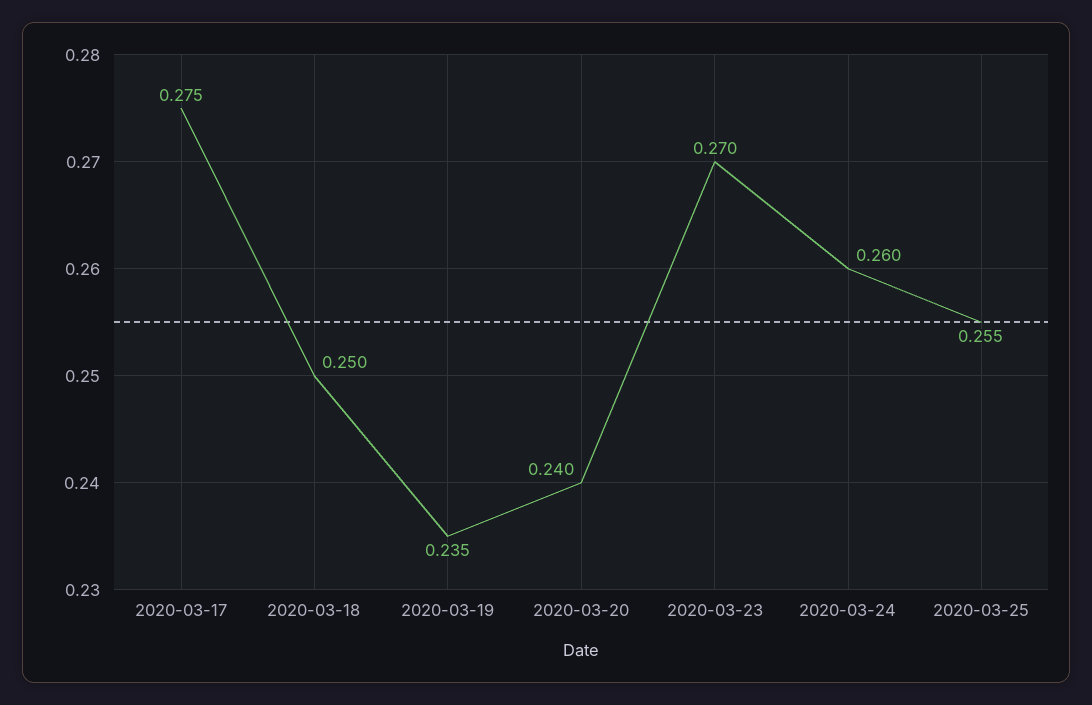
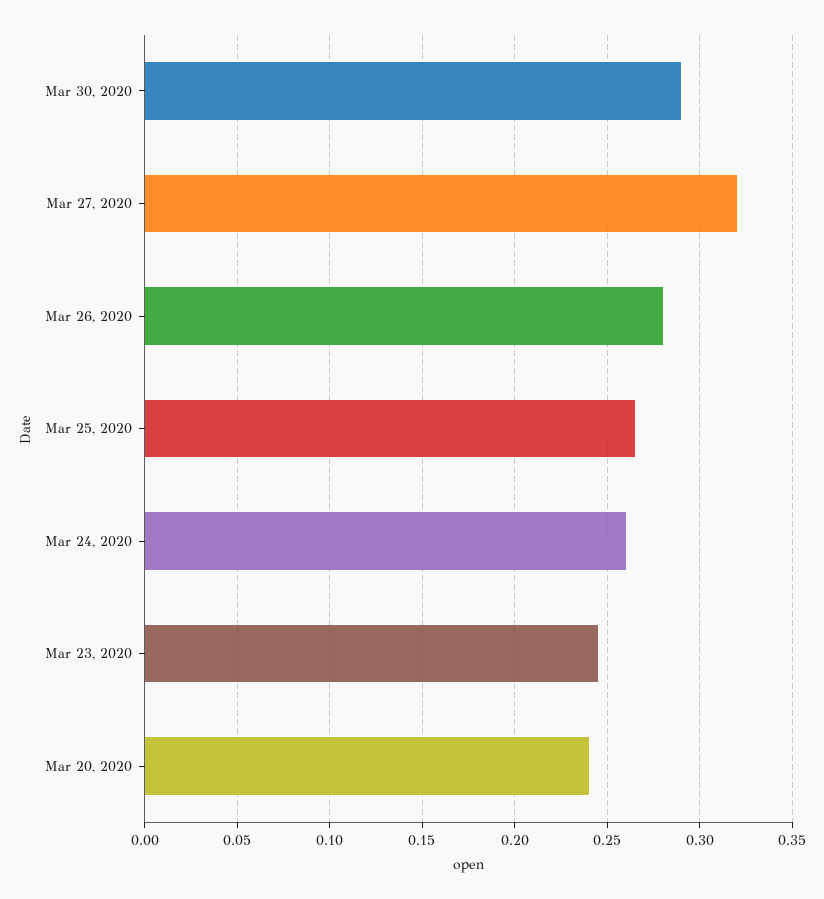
2020-03-17: 0.275 -> none
2020-03-18: 0.25 -> none
2020-03-19: 0.235 -> none
2020-03-23: 0.27 -> 0.245
2020-03-25: 0.255 -> 0.265
Mar 30, 2020: none -> 0.29
Mar 27, 2020: none -> 0.32
Mar 26, 2020: none -> 0.28

